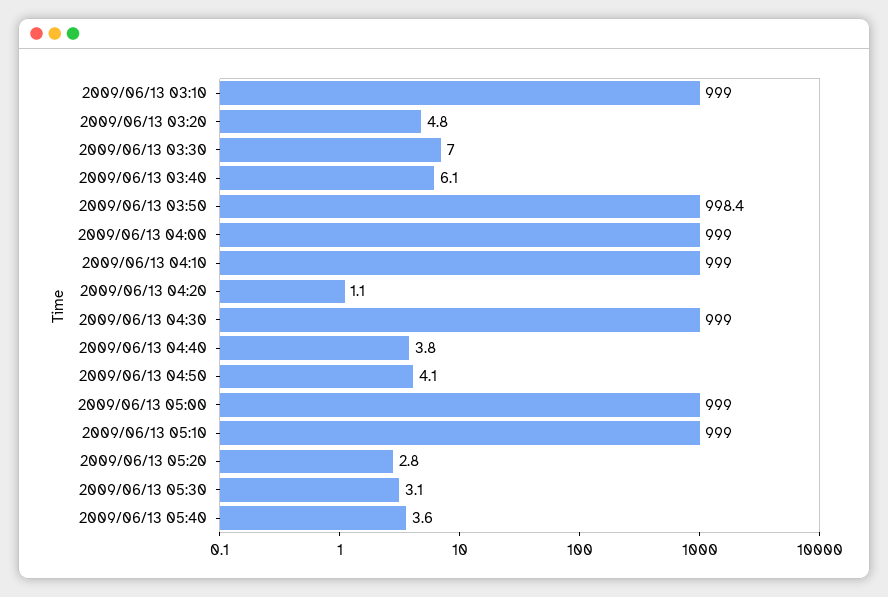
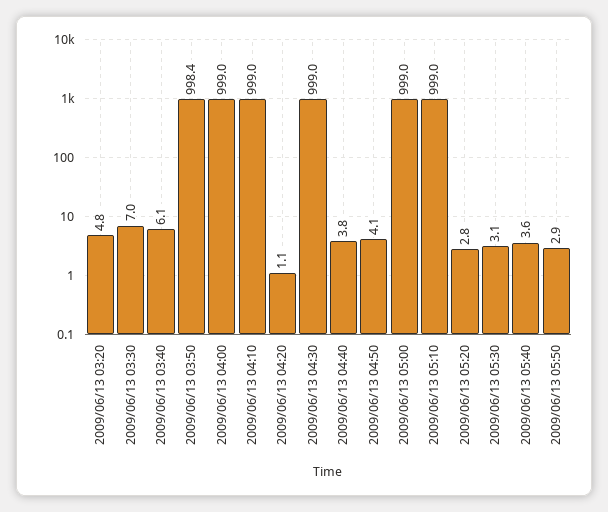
2009/06/13 03:10: 999 -> none
2009/06/13 05:50: none -> 2.9

